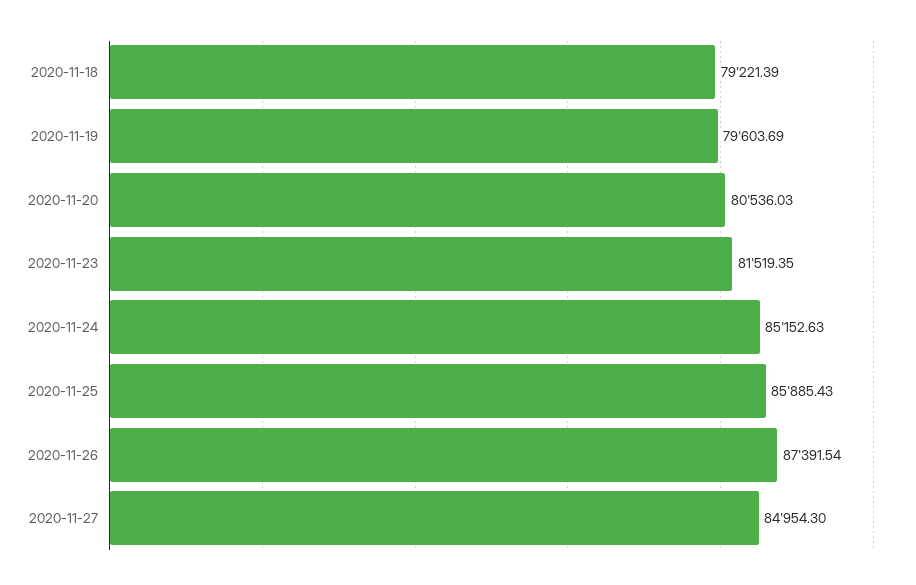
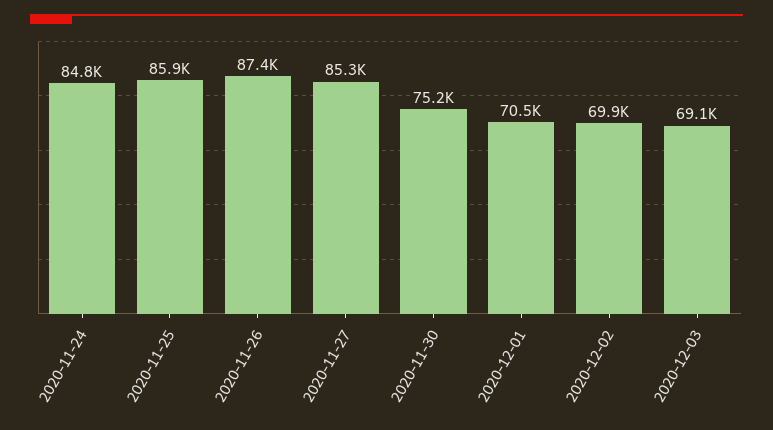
2020-11-18: 79221.39 -> none
2020-11-19: 79603.69 -> none
2020-11-20: 80536.03 -> none
2020-11-23: 81519.35 -> none
2020-11-24: 85152.63 -> 84800
2020-11-27: 84954.3 -> 85300
2020-11-30: none -> 75200
2020-12-01: none -> 70500
2020-12-02: none -> 69900
2020-12-03: none -> 69100

